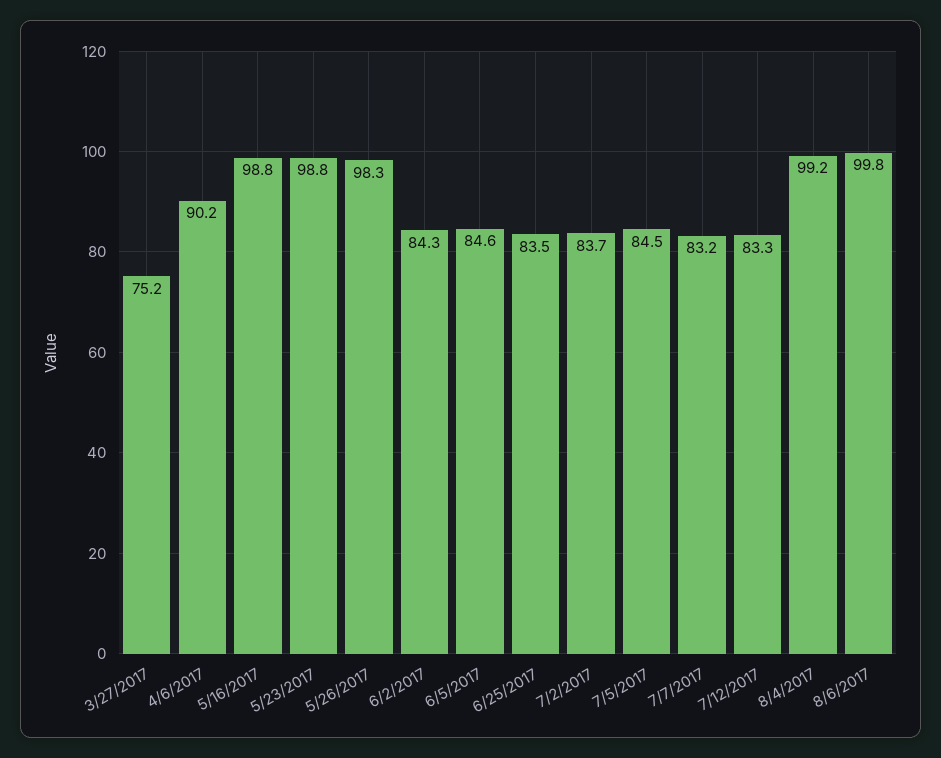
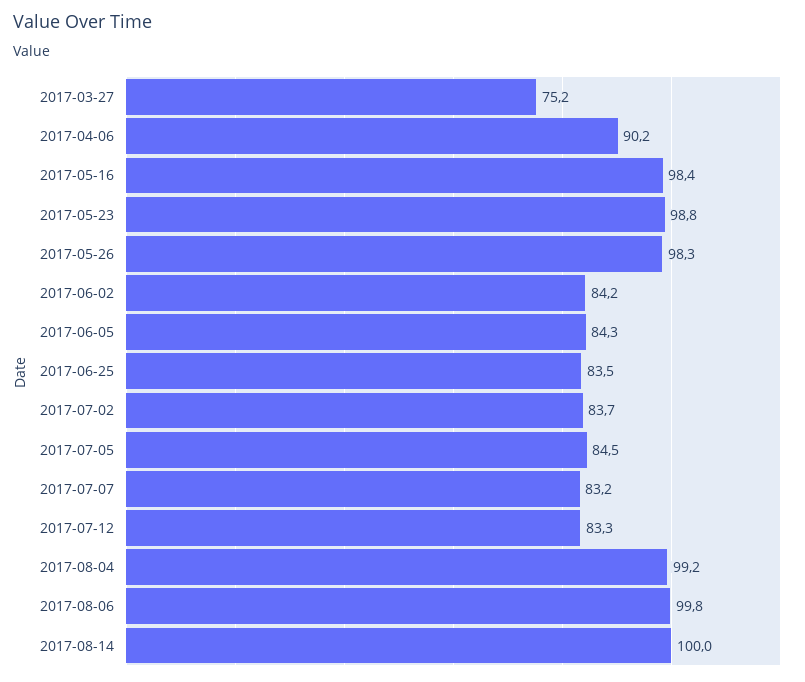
5/16/2017: 98.8 -> 98.4
6/2/2017: 84.3 -> 84.2
6/5/2017: 84.6 -> 84.3
2017-08-14: none -> 100

